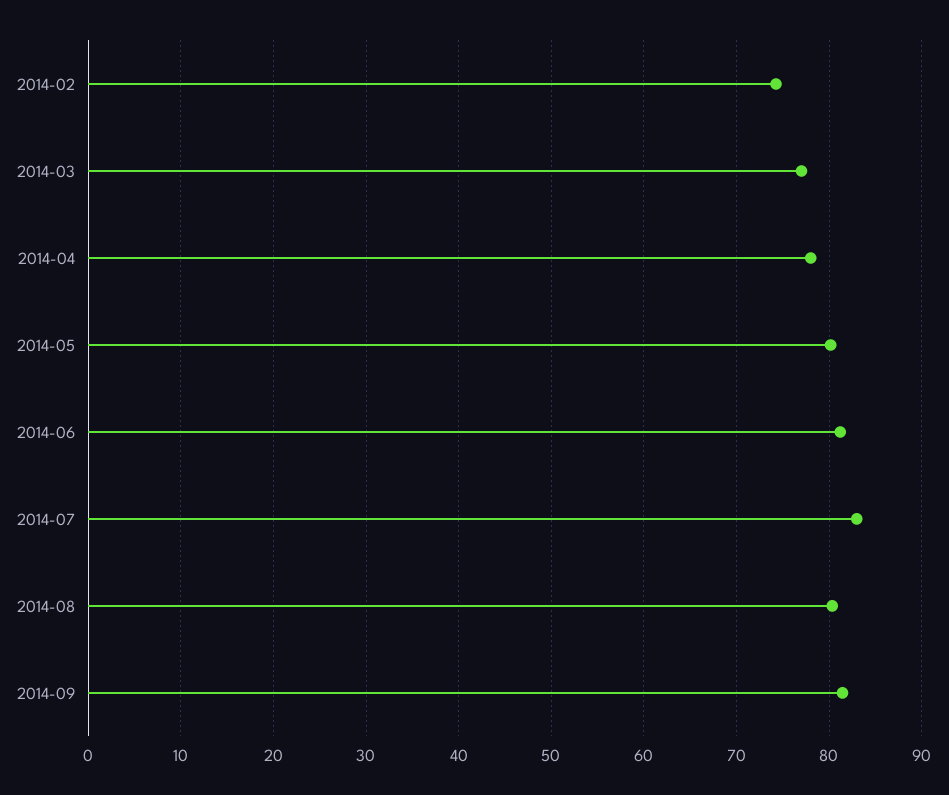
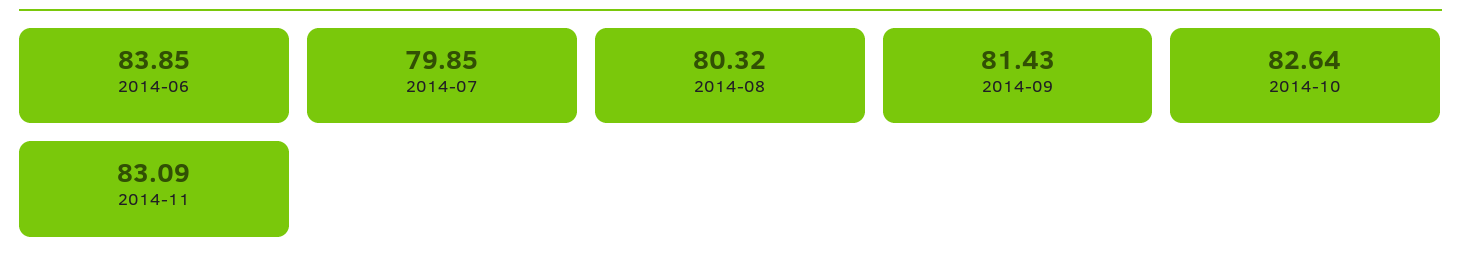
2014-02: 74 -> none
2014-03: 77 -> none
2014-04: 78 -> none
2014-05: 80 -> none
2014-06: 81 -> 83.85
2014-07: 83 -> 79.85
2014-10: none -> 82.64
2014-11: none -> 83.09

